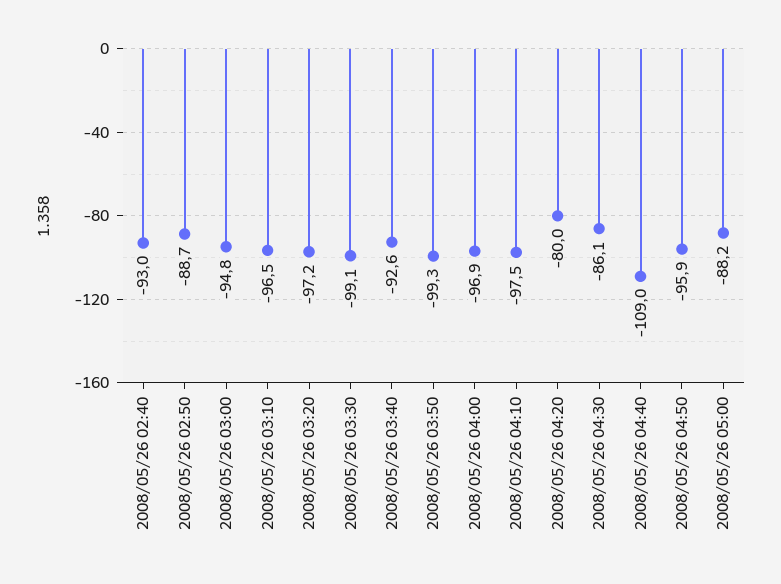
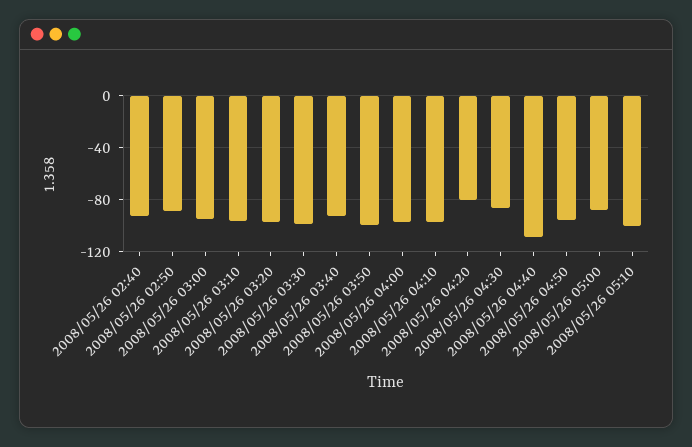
2008/05/26 05:10: none -> -100

